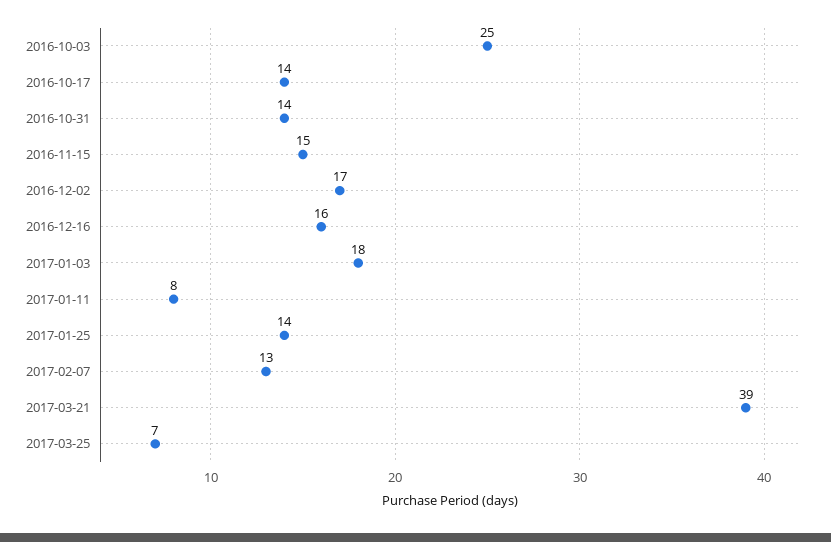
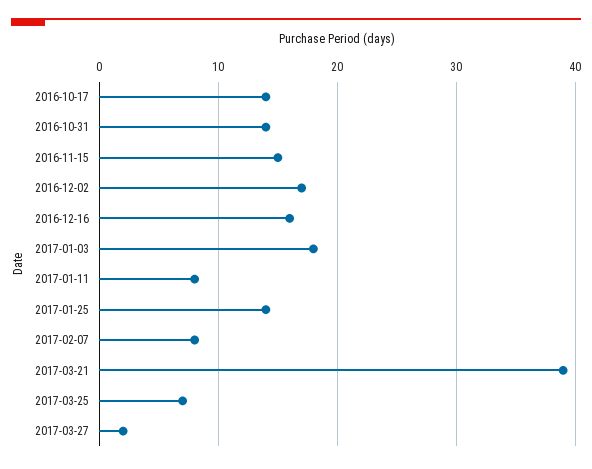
2016-10-03: 25 -> none
2017-02-07: 13 -> 8
2017-03-27: none -> 2

